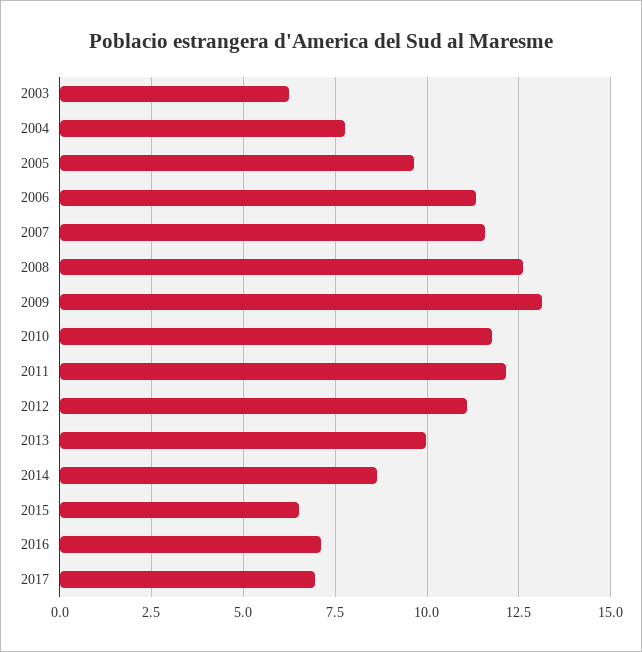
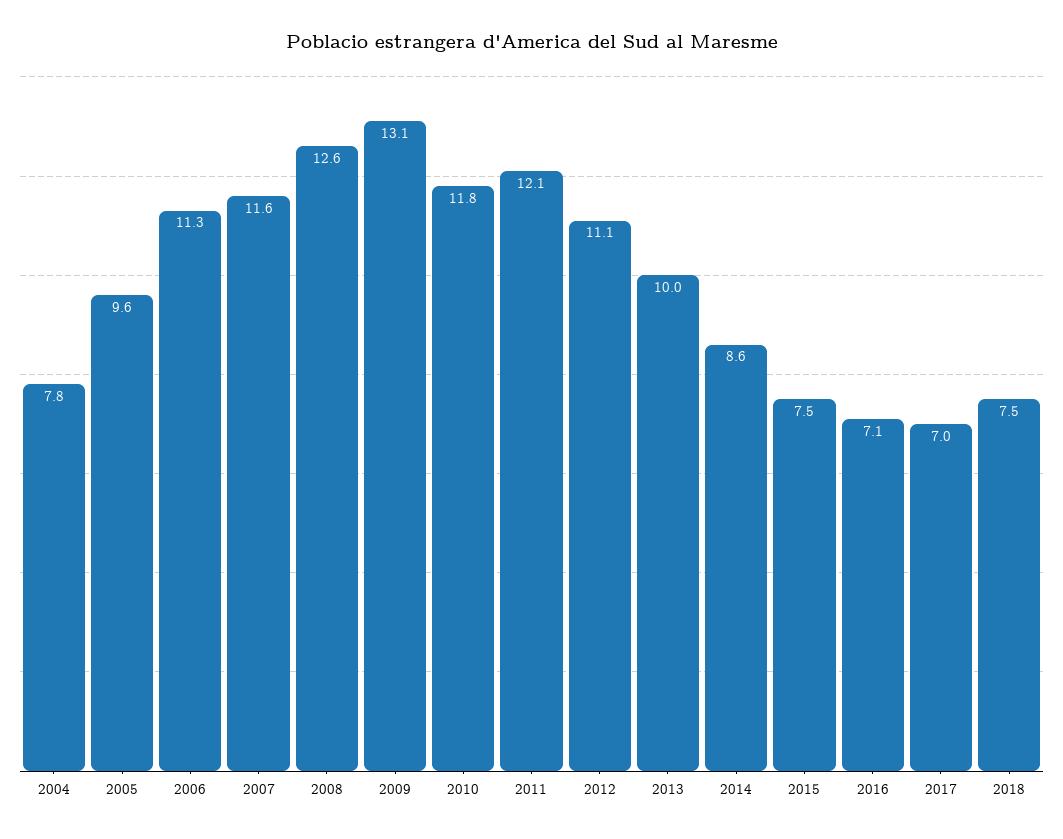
2003: 6.25 -> none
2015: 6.5 -> 7.5
2018: none -> 7.5

